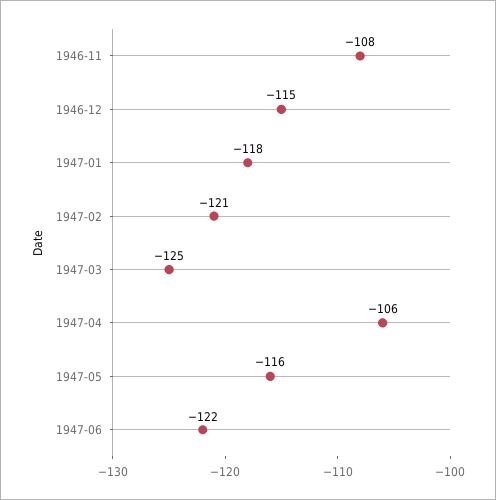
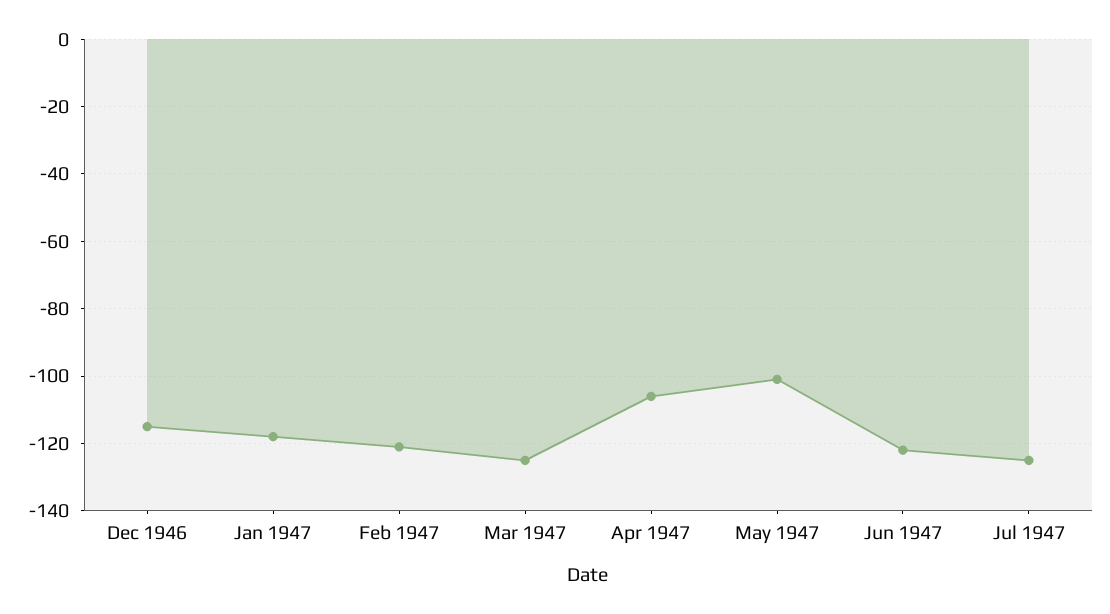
1946-11: -108 -> none
1947-05: -116 -> -100
Jul 1947: none -> -125

